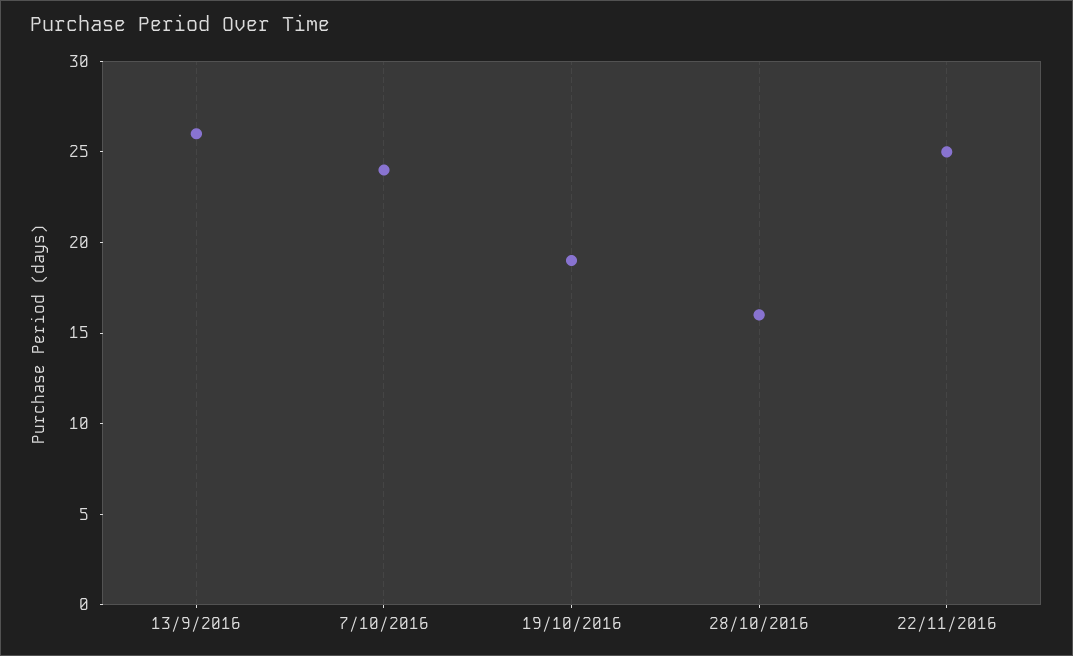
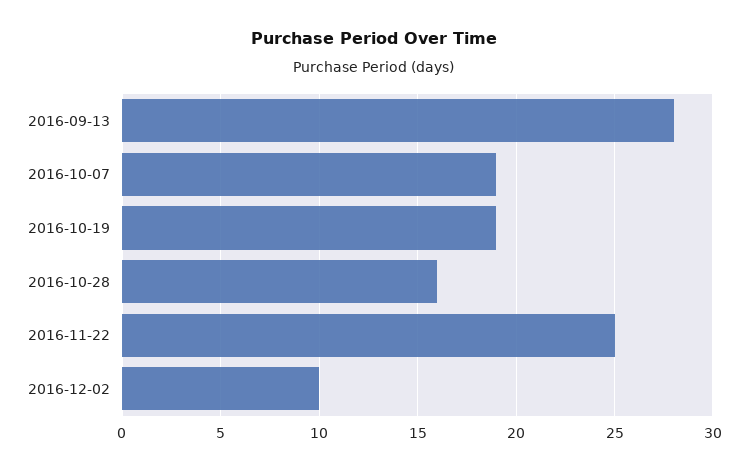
13/9/2016: 26 -> 28
7/10/2016: 24 -> 19
2016-12-02: none -> 10

